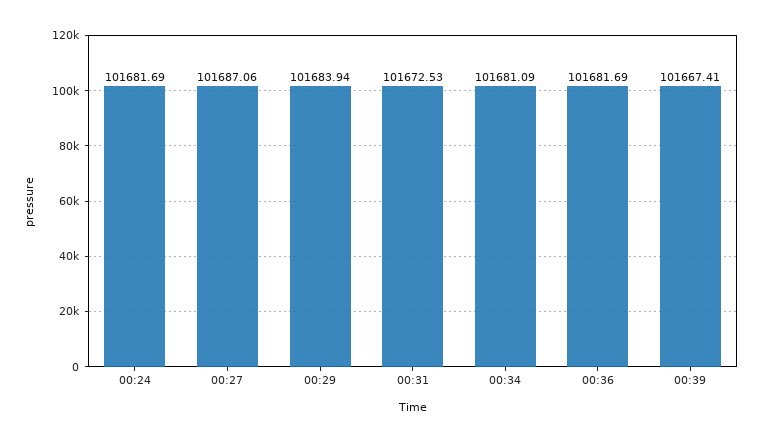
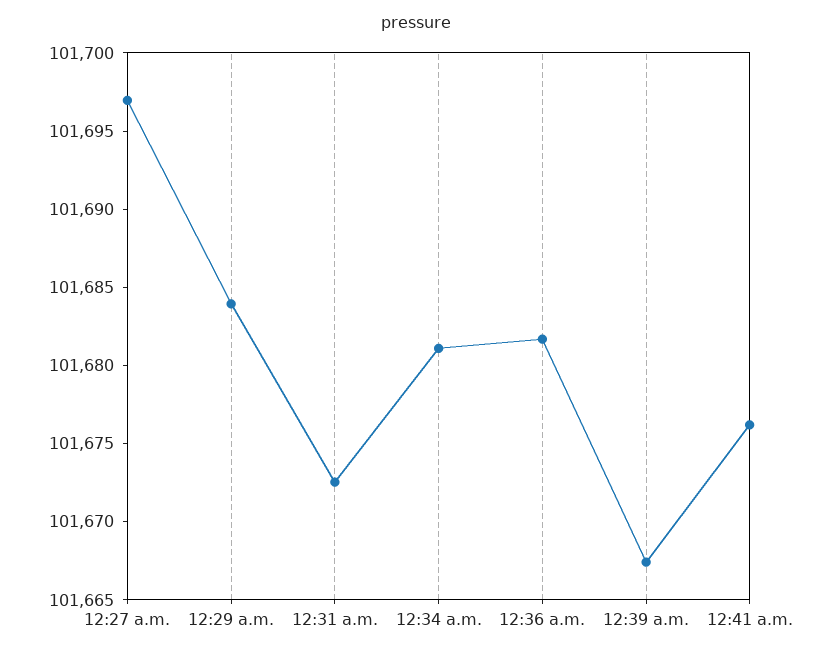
00:24: 101681.69 -> none
00:27: 101687.06 -> 101697
12:41 a.m.: none -> 101676

